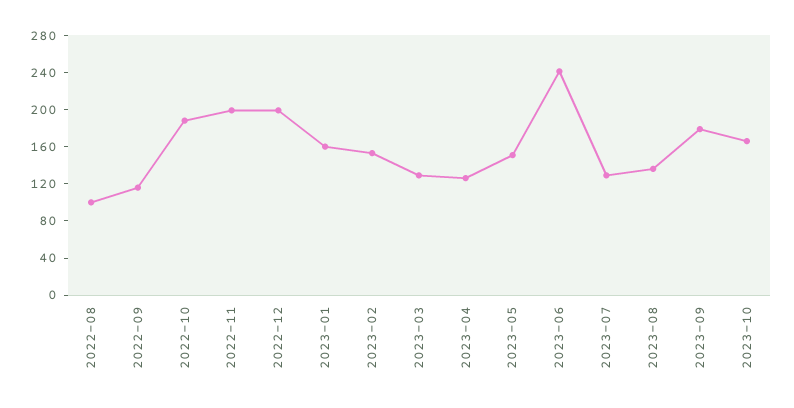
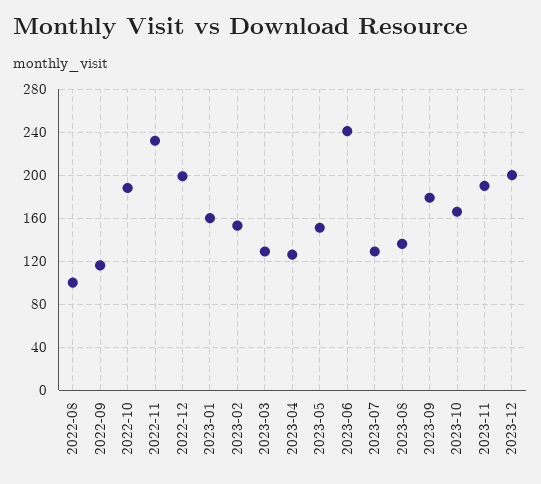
2022-11: 200 -> 230
2023-11: none -> 190
2023-12: none -> 200

